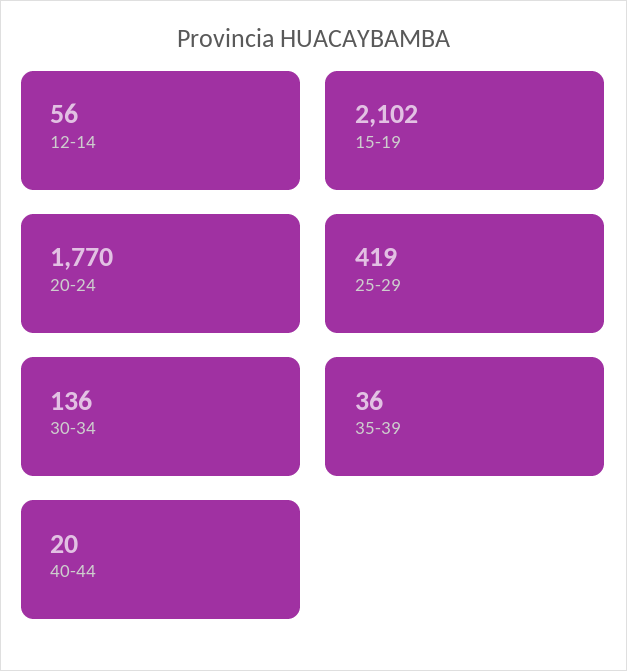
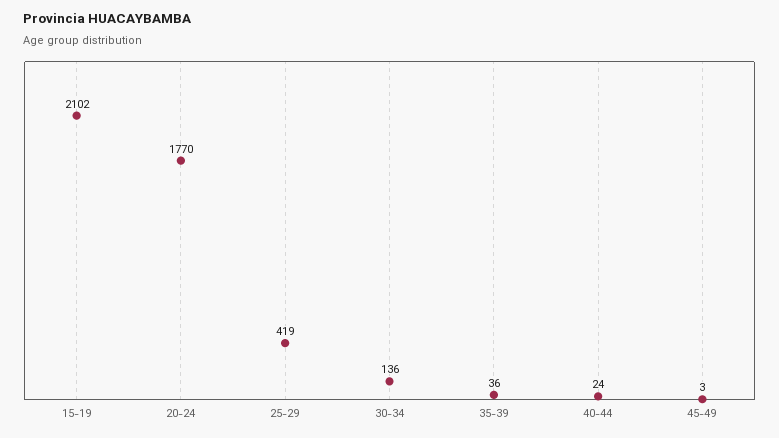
12-14: 56 -> none
40-44: 20 -> 24
45-49: none -> 3

